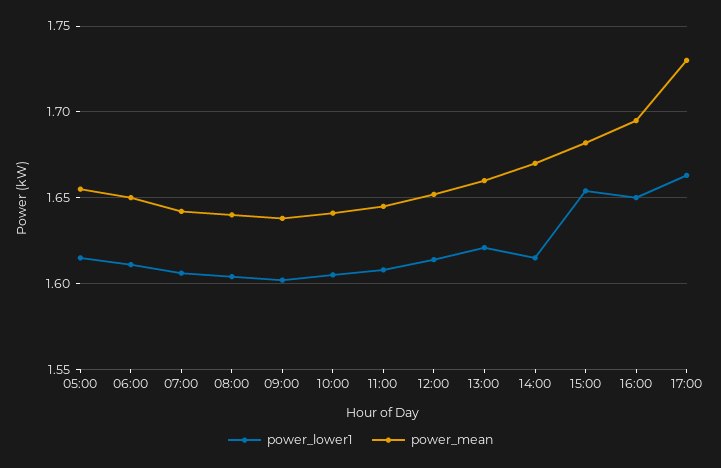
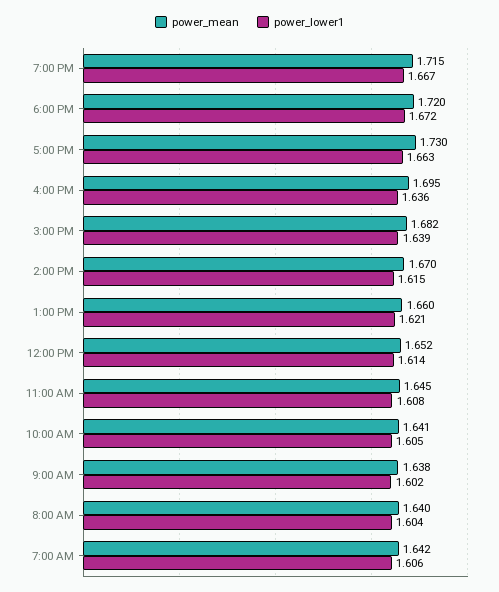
power_lower1, 05:00: 1.615 -> none
power_mean, 05:00: 1.655 -> none
power_lower1, 06:00: 1.61 -> none
power_mean, 06:00: 1.65 -> none
power_lower1, 15:00: 1.655 -> 1.639
power_lower1, 16:00: 1.65 -> 1.636
power_mean, 7:00 PM: none -> 1.715
power_lower1, 7:00 PM: none -> 1.667
power_mean, 6:00 PM: none -> 1.72
power_lower1, 6:00 PM: none -> 1.672

